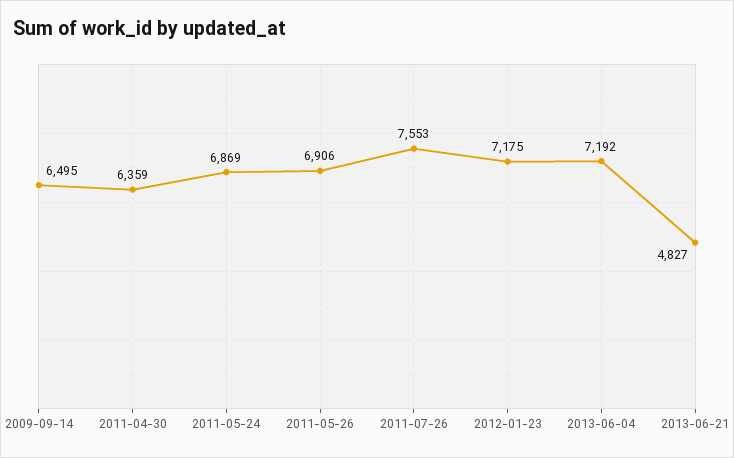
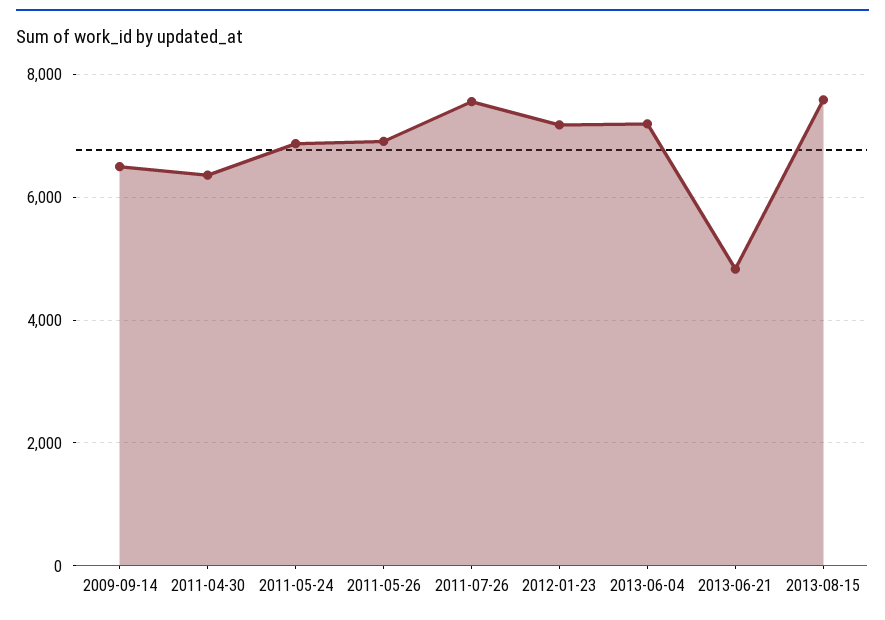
2013-08-15: none -> 7600

